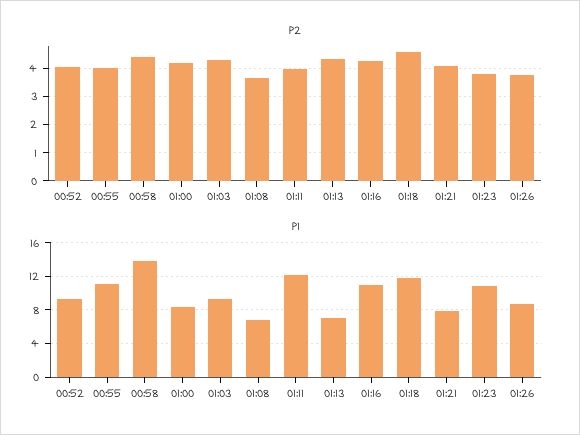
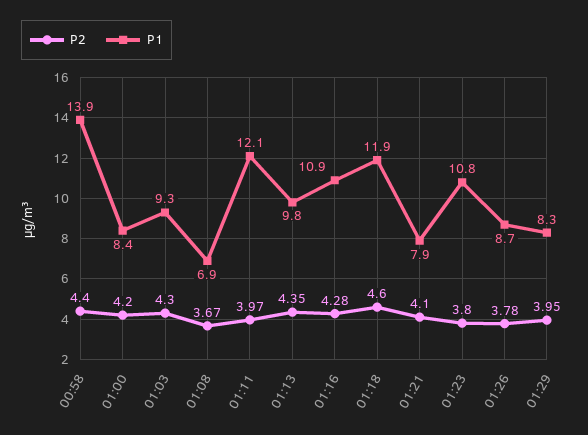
P2, 00:52: 4 -> none
P2, 00:55: 4 -> none
P1, 00:52: 9 -> none
P1, 00:55: 11 -> none
P1, 01:13: 7 -> 9.8
P2, 01:29: none -> 3.95
P1, 01:29: none -> 8.3

